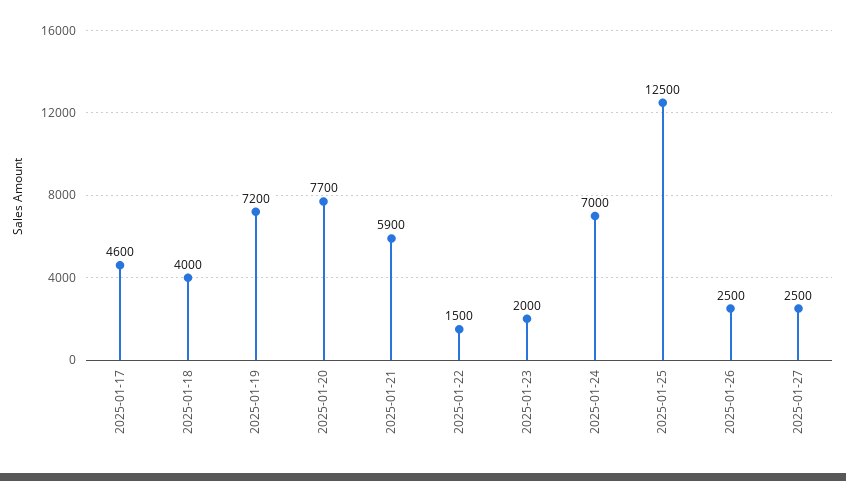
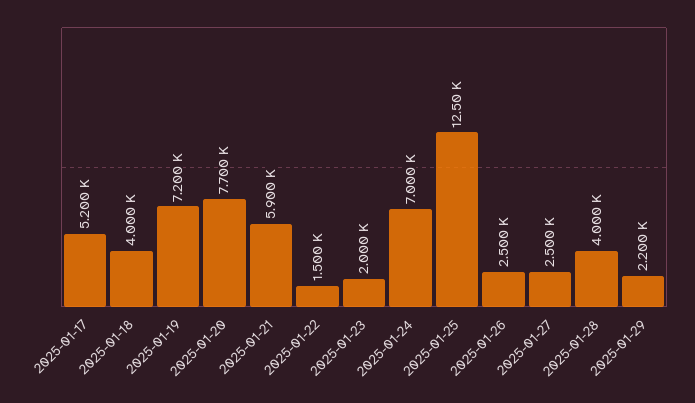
2025-01-17: 4600 -> 5200
2025-01-28: none -> 4000
2025-01-29: none -> 2200

